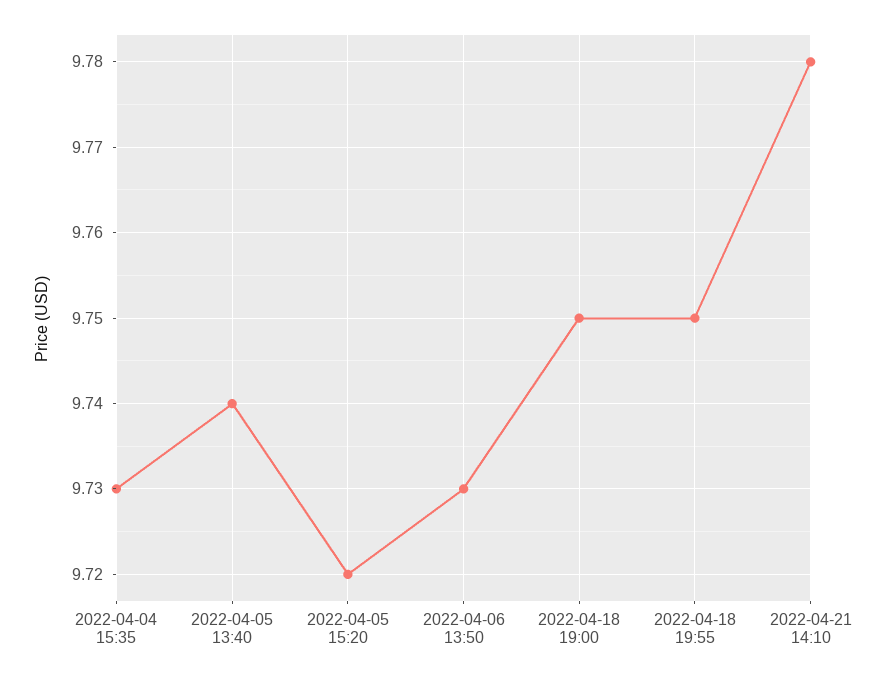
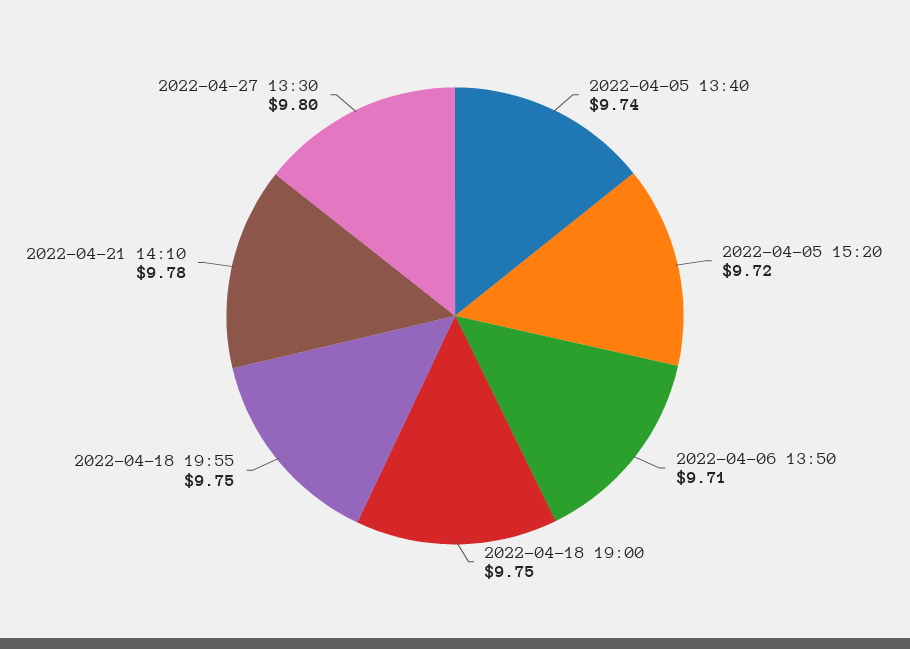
2022-04-04 15:35: 9.73 -> none
2022-04-06 13:50: 9.73 -> 9.71
2022-04-27 13:30: none -> 9.8

